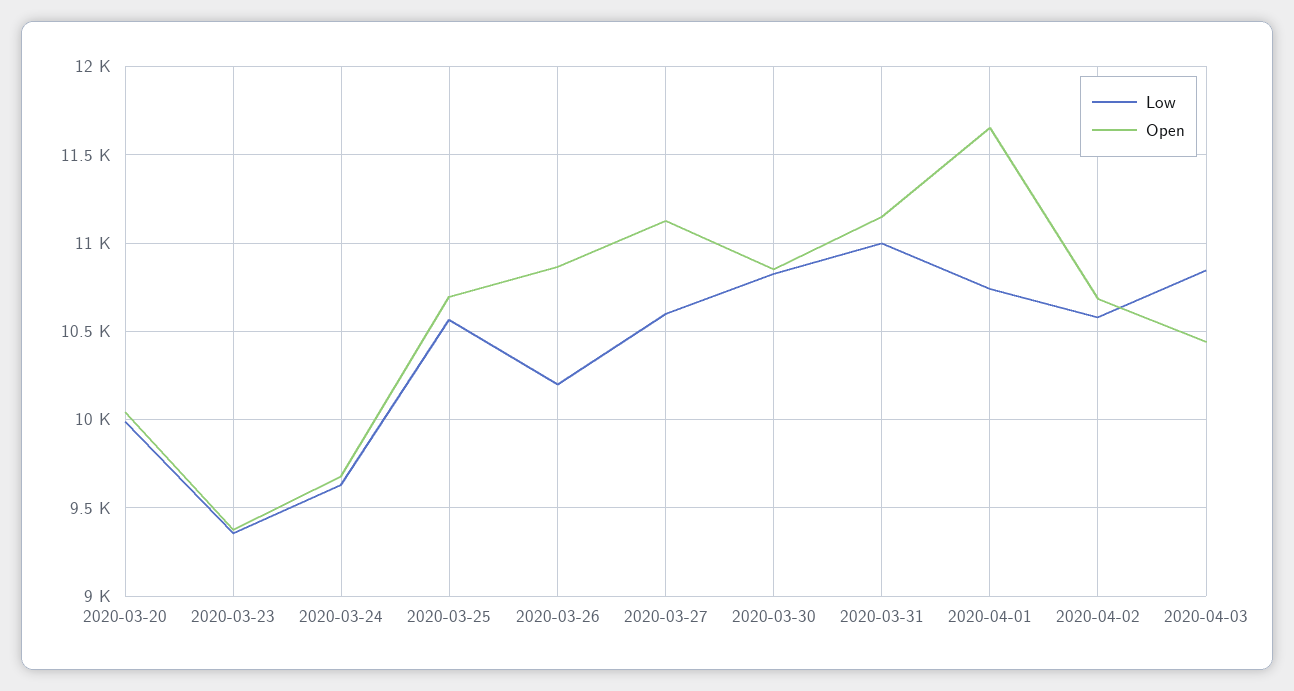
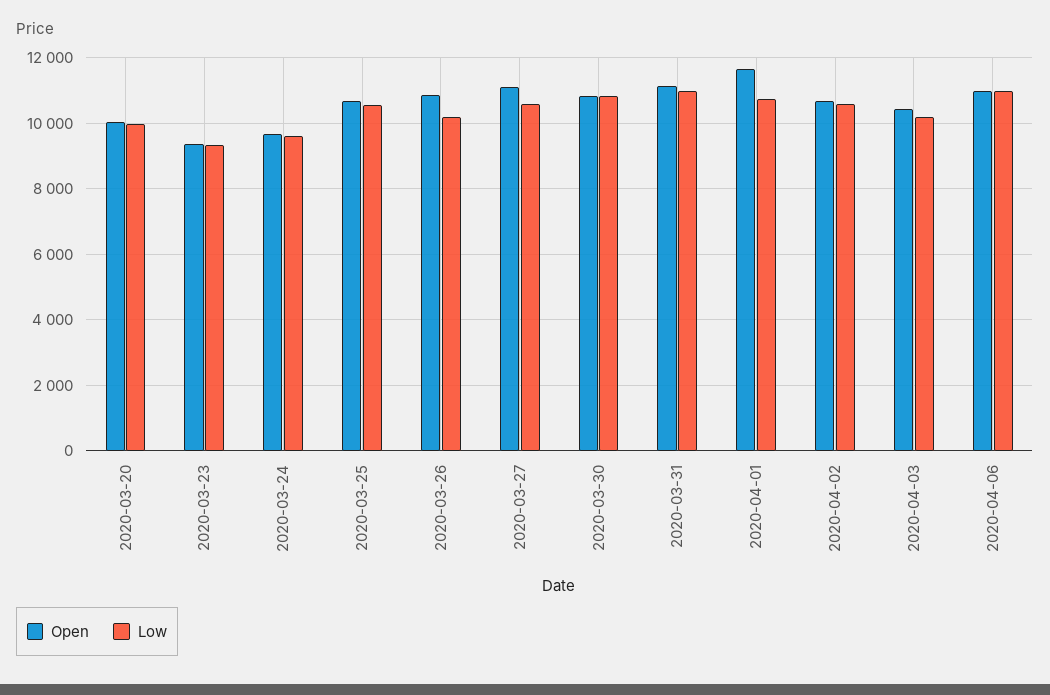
Low, 2020-04-03: 10850 -> 10200
Open, 2020-04-06: none -> 11000
Low, 2020-04-06: none -> 11000

